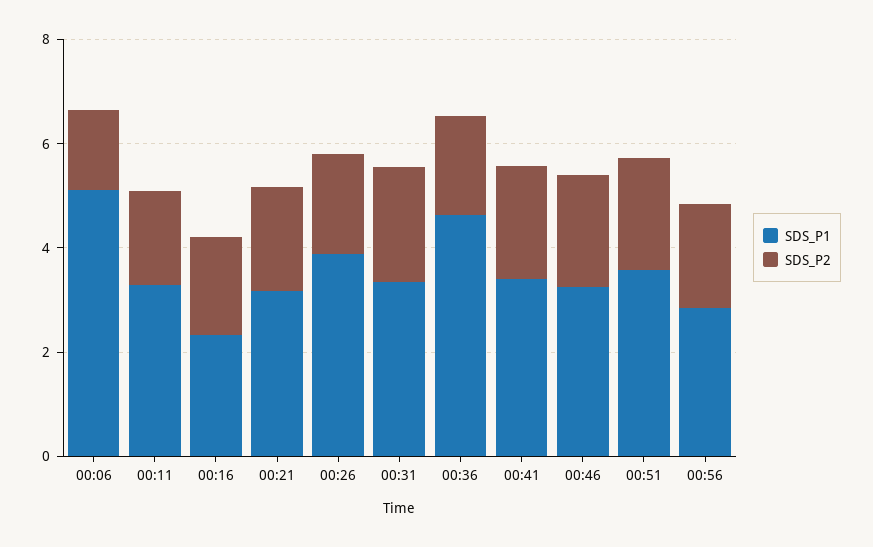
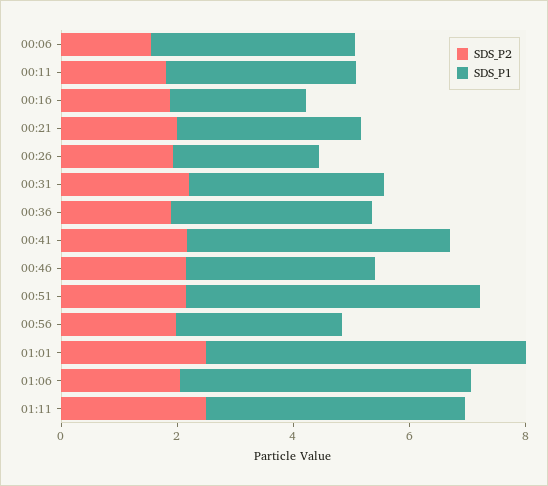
SDS_P1, 00:06: 5 -> 3.5
SDS_P1, 00:26: 4 -> 2.5
SDS_P1, 00:36: 4.5 -> 3.5
SDS_P1, 00:41: 3.5 -> 4.5
SDS_P1, 00:51: 3.5 -> 5
SDS_P2, 01:01: none -> 2.5
SDS_P1, 01:01: none -> 5.5
SDS_P2, 01:06: none -> 2
SDS_P1, 01:06: none -> 5
SDS_P2, 01:11: none -> 2.5
SDS_P1, 01:11: none -> 4.5

